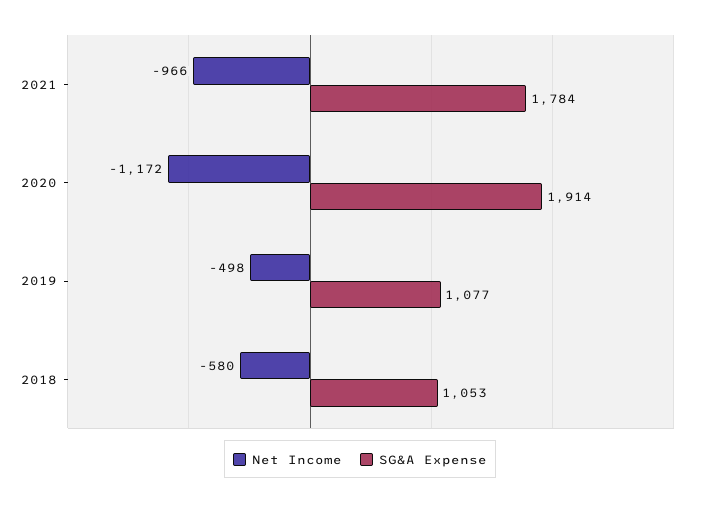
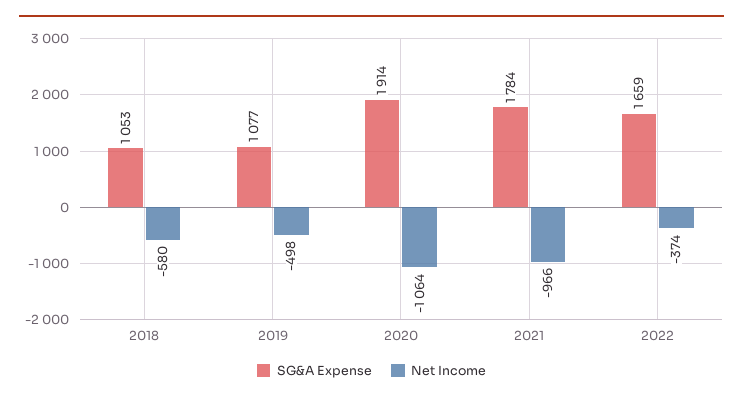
Net Income, 2020: -1172 -> -1064
SG&A Expense, 2022: none -> 1659
Net Income, 2022: none -> -374

